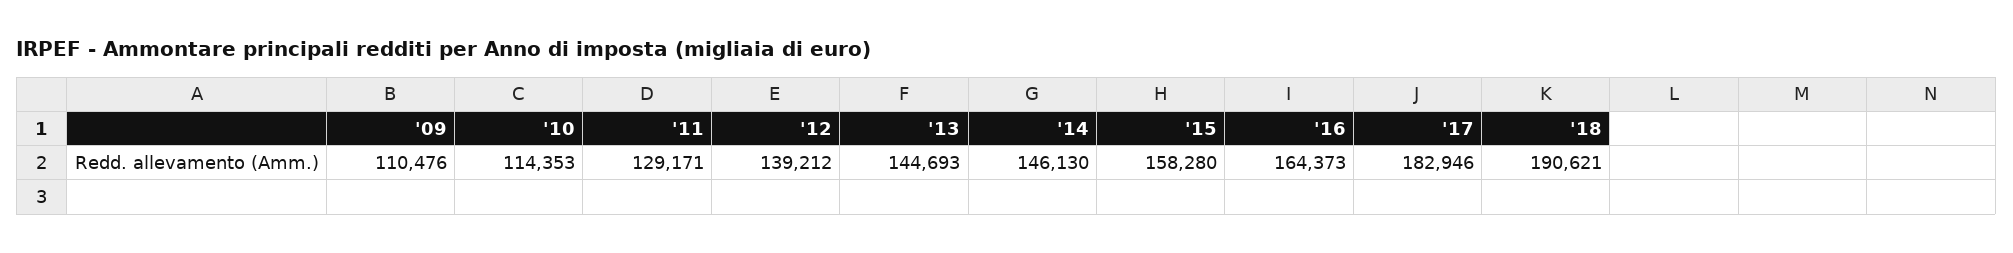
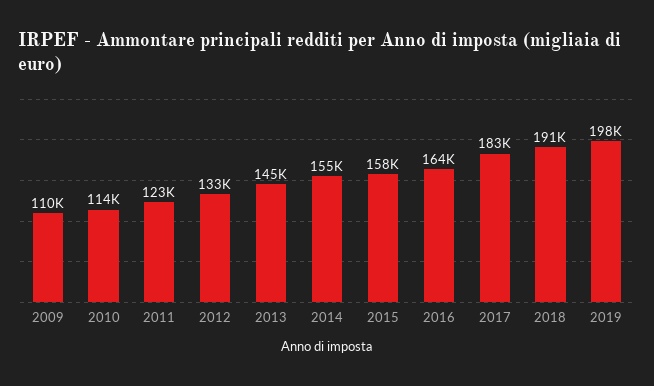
'11: 129171 -> 123000
'12: 139212 -> 133000
'14: 146130 -> 155000
2019: none -> 198000

